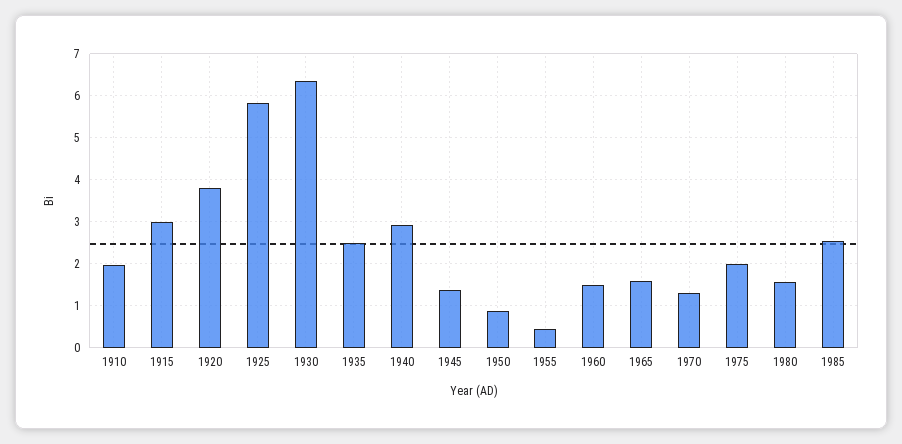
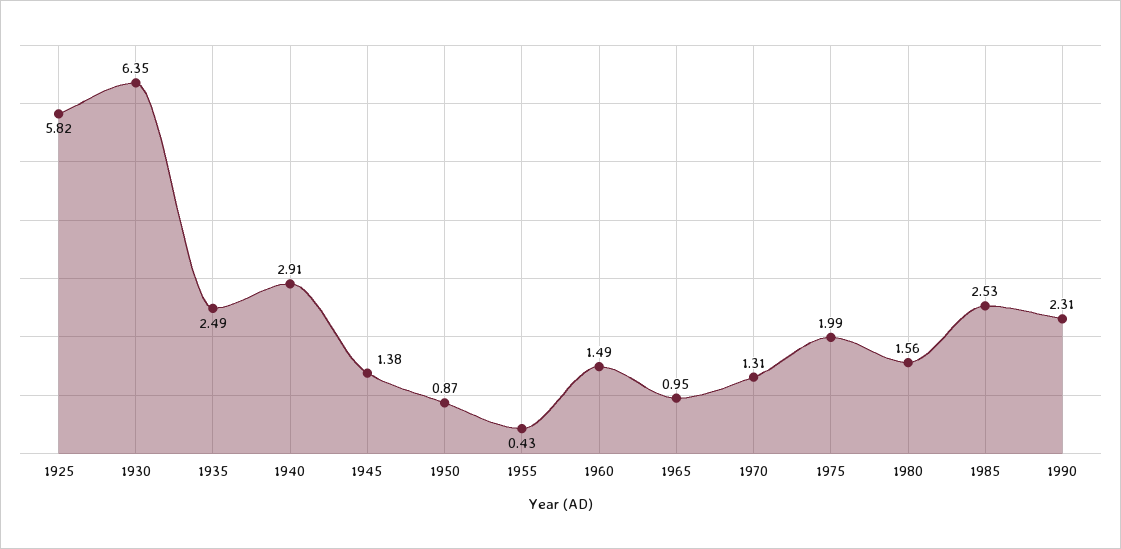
1910: 2 -> none
1915: 3 -> none
1920: 3.8 -> none
1965: 1.6 -> 0.95
1990: none -> 2.31

